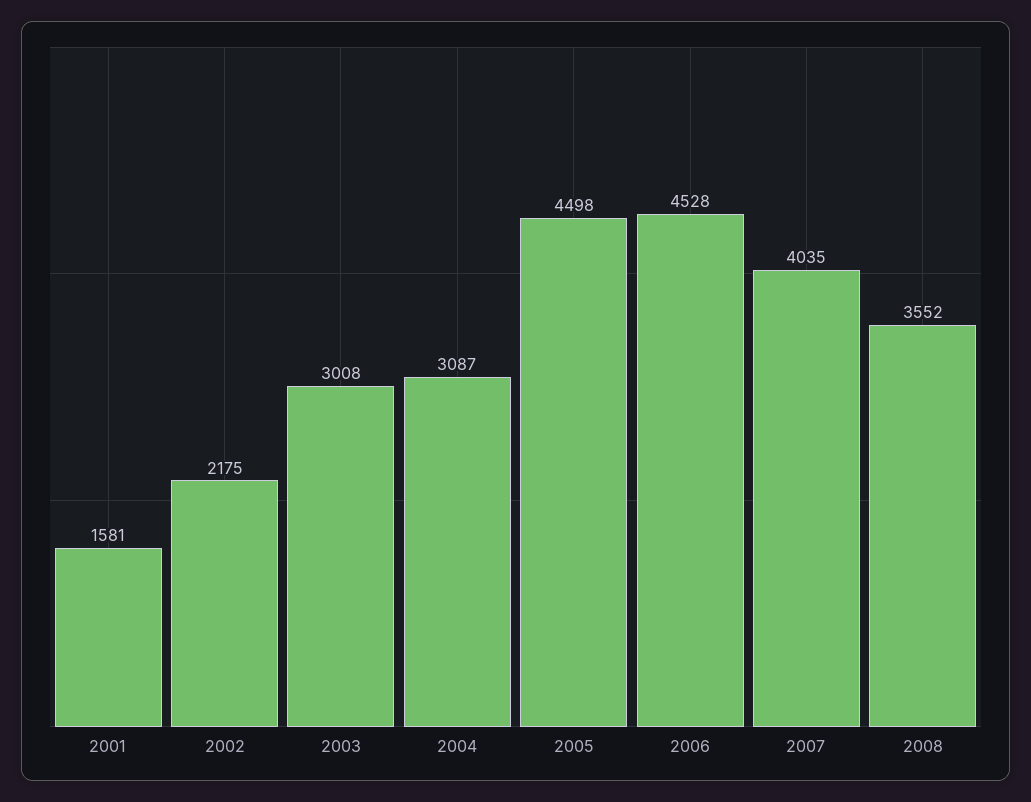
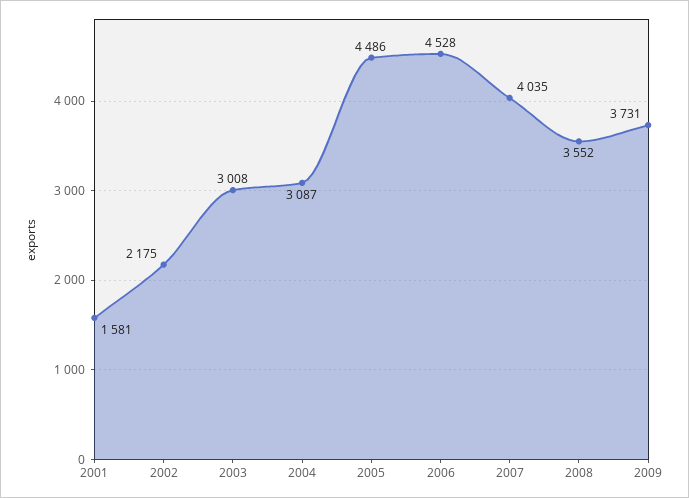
2005: 4498 -> 4486
2009: none -> 3731

